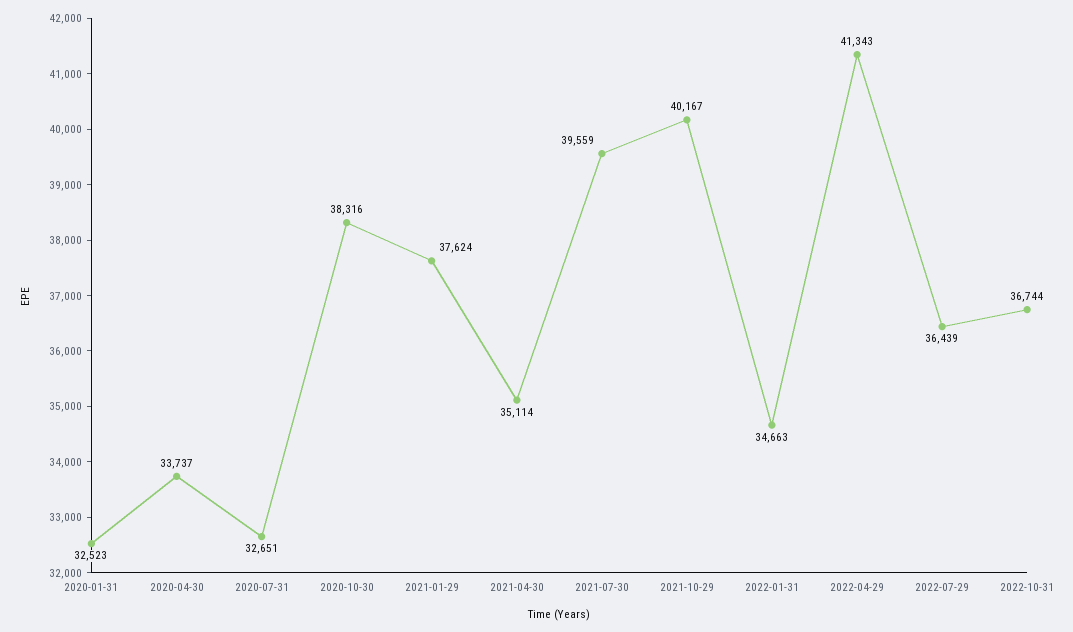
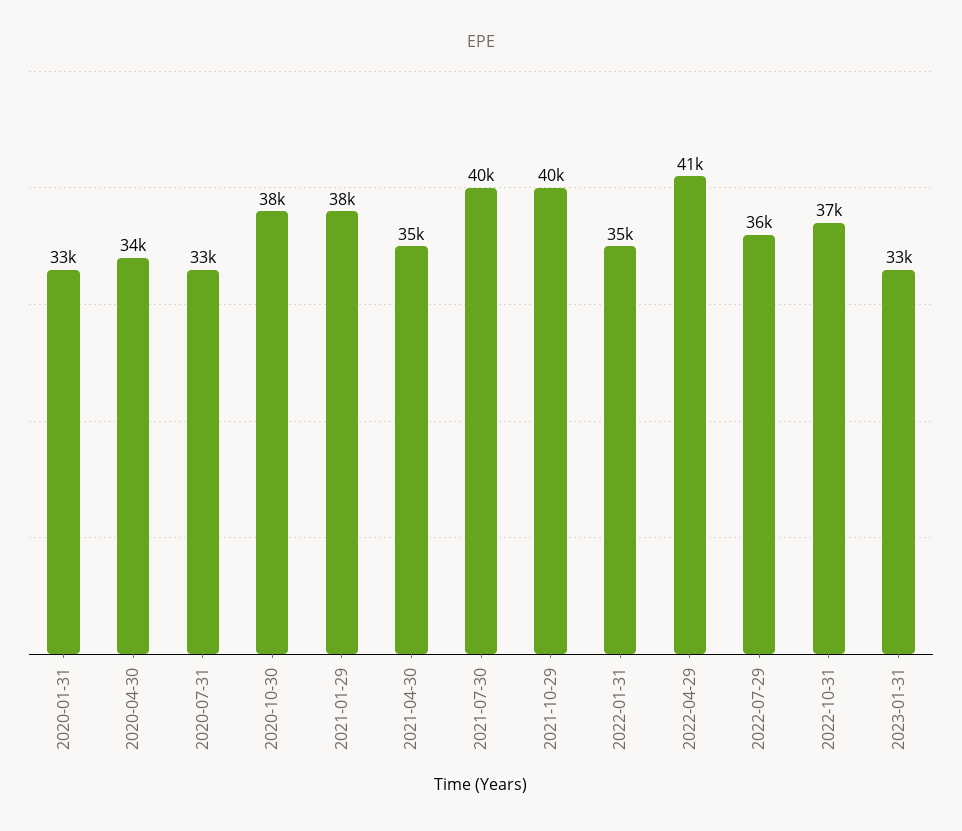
2023-01-31: none -> 33000

